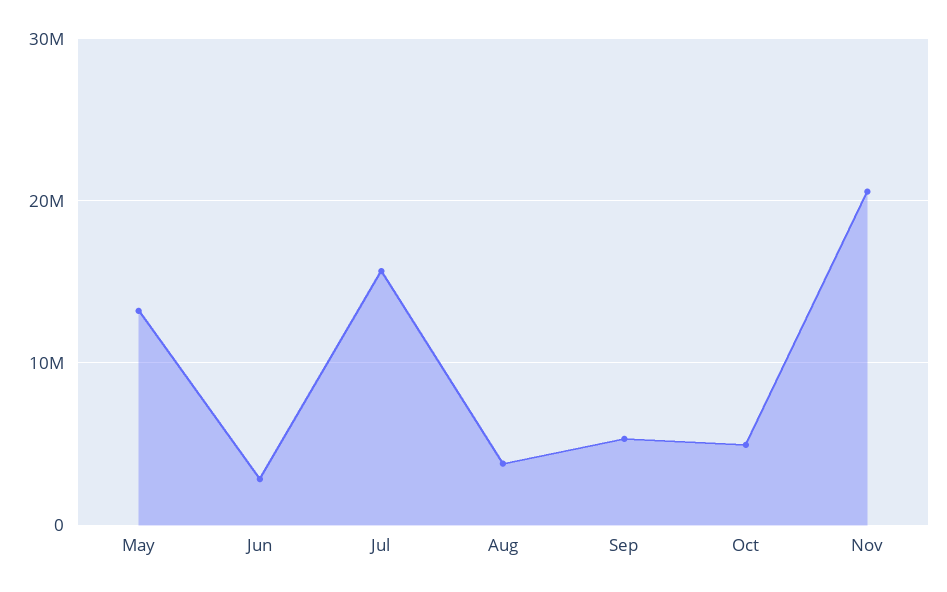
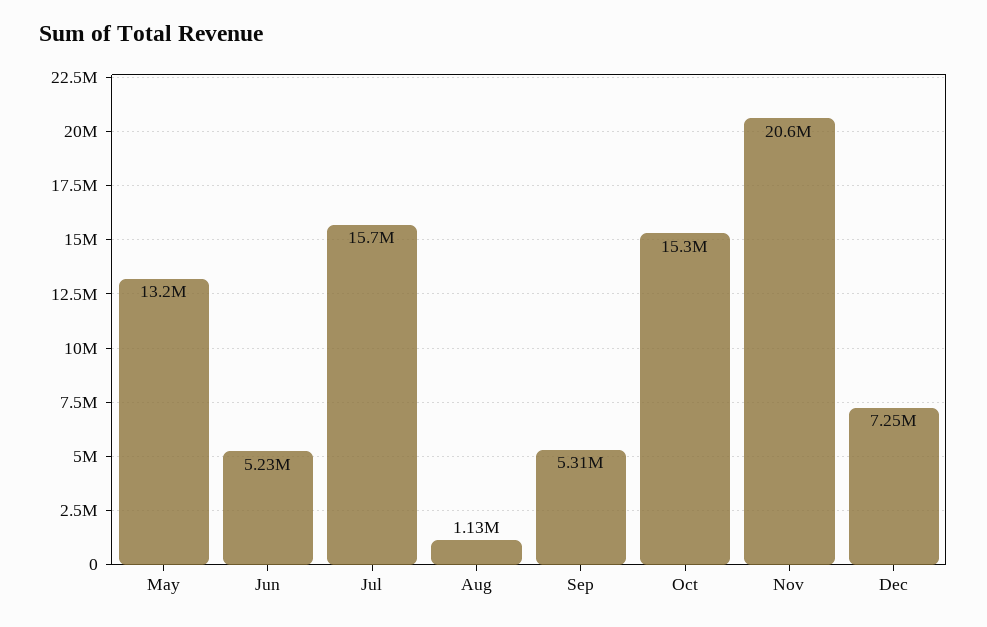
Jun: 3000000 -> 5230000
Aug: 4000000 -> 1130000
Oct: 5000000 -> 15300000
Dec: none -> 7250000

